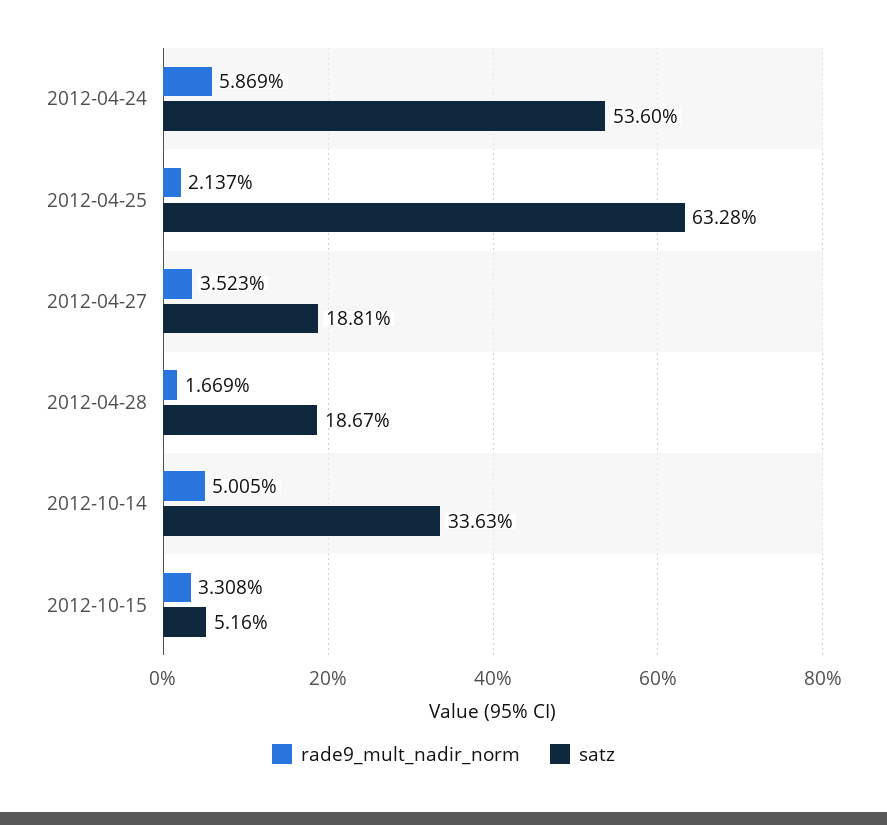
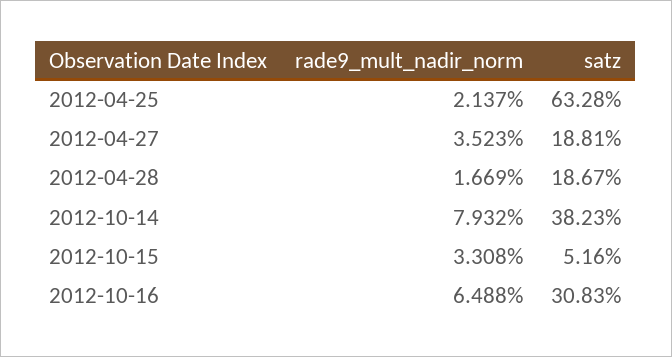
rade9_mult_nadir_norm, 2012-04-24: 5.869 -> none
satz, 2012-04-24: 53.6 -> none
rade9_mult_nadir_norm, 2012-10-14: 5.005 -> 7.932
satz, 2012-10-14: 33.63 -> 38.23
rade9_mult_nadir_norm, 2012-10-16: none -> 6.488
satz, 2012-10-16: none -> 30.83

